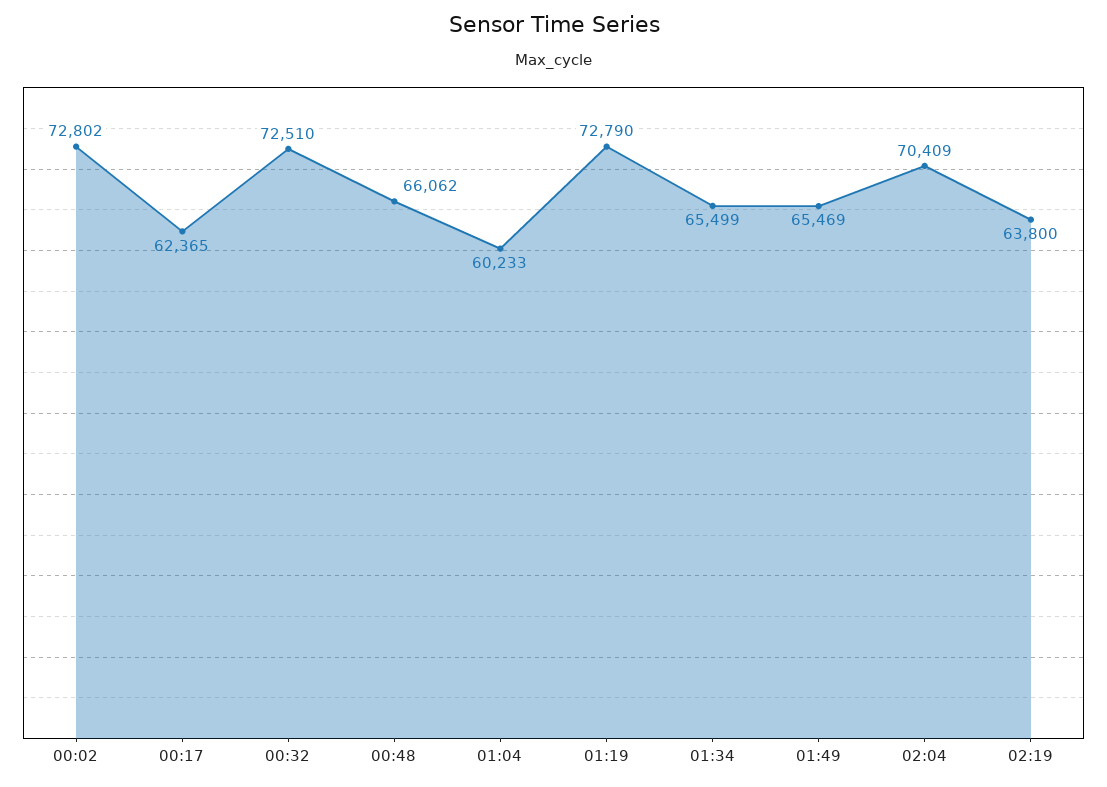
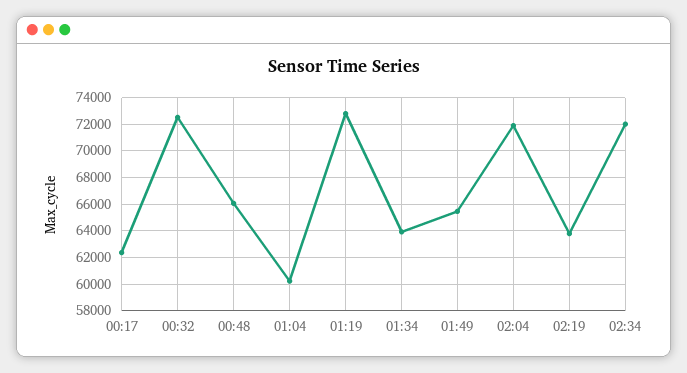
00:02: 72802 -> none
01:34: 65499 -> 64000
02:04: 70409 -> 72000
02:34: none -> 72000

